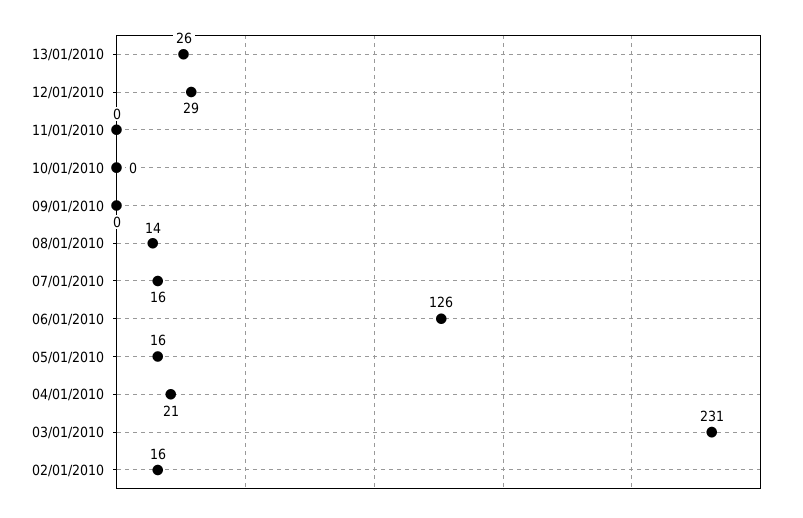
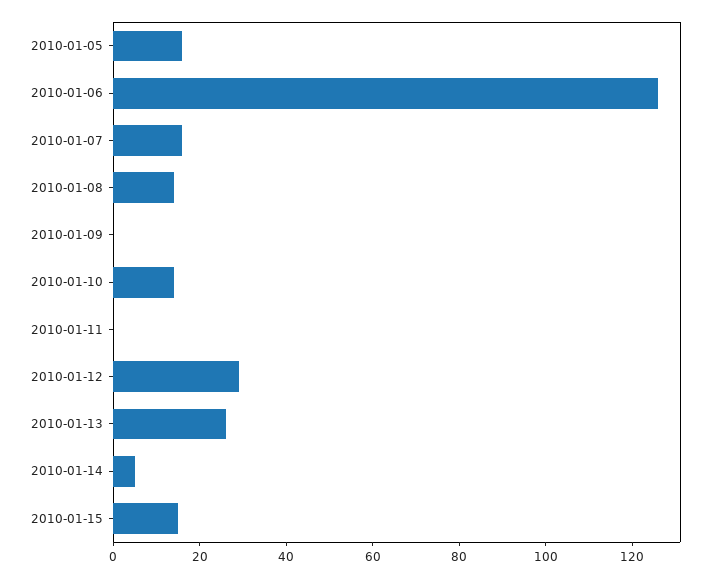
10/01/2010: 0 -> 15
04/01/2010: 21 -> none
03/01/2010: 231 -> none
02/01/2010: 16 -> none
2010-01-14: none -> 5
2010-01-15: none -> 15

